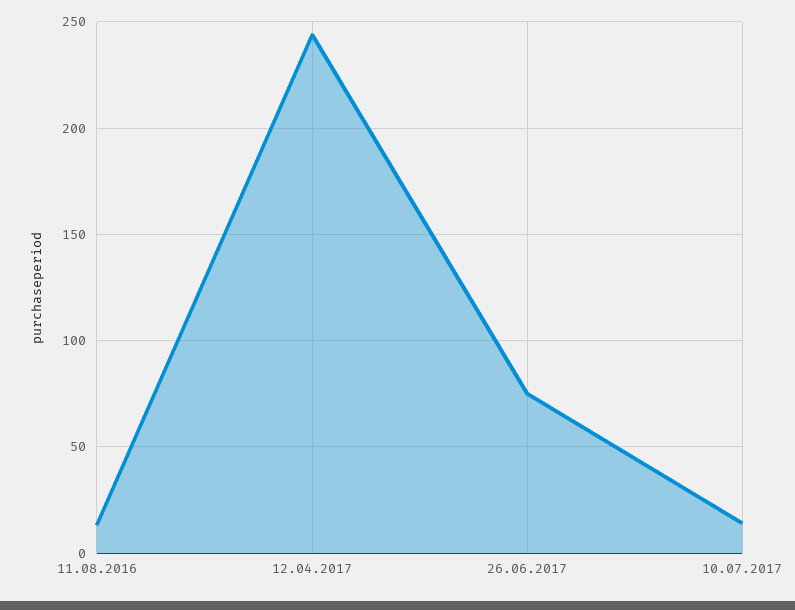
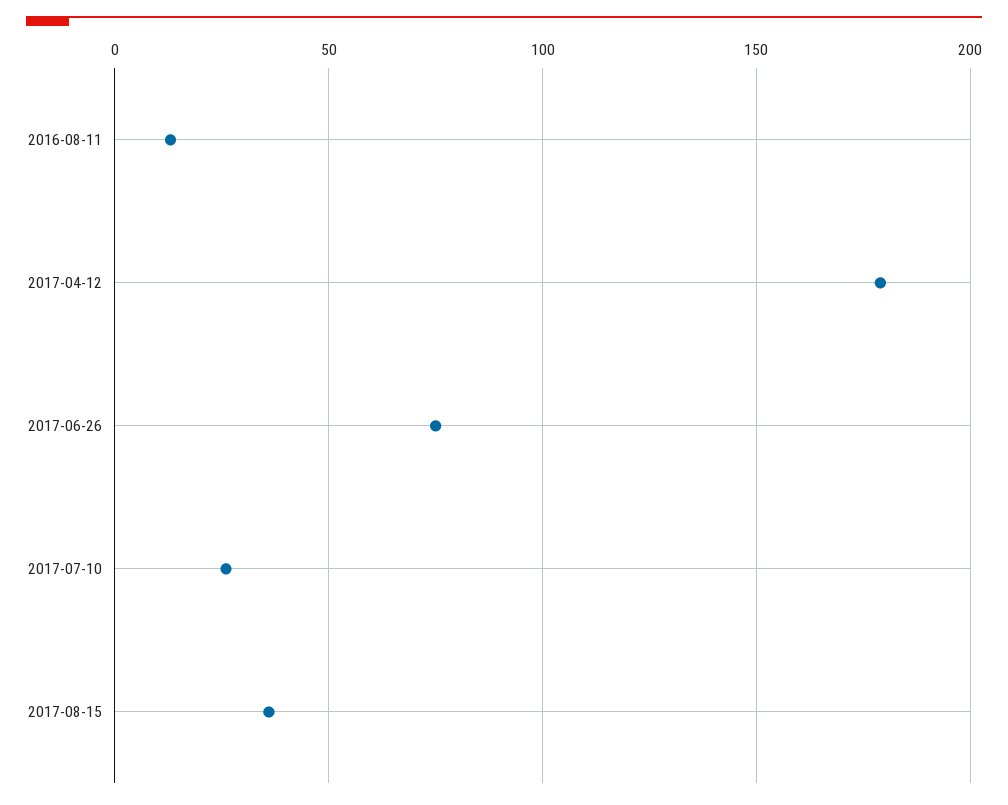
12.04.2017: 245 -> 180
10.07.2017: 15 -> 25
2017-08-15: none -> 35

